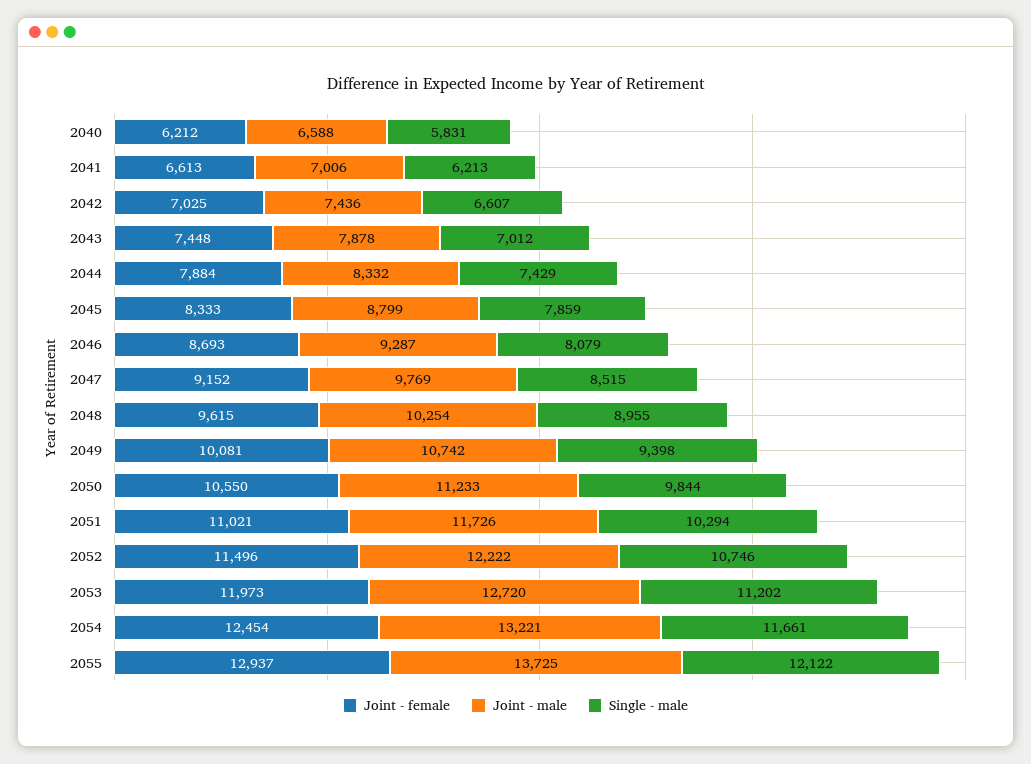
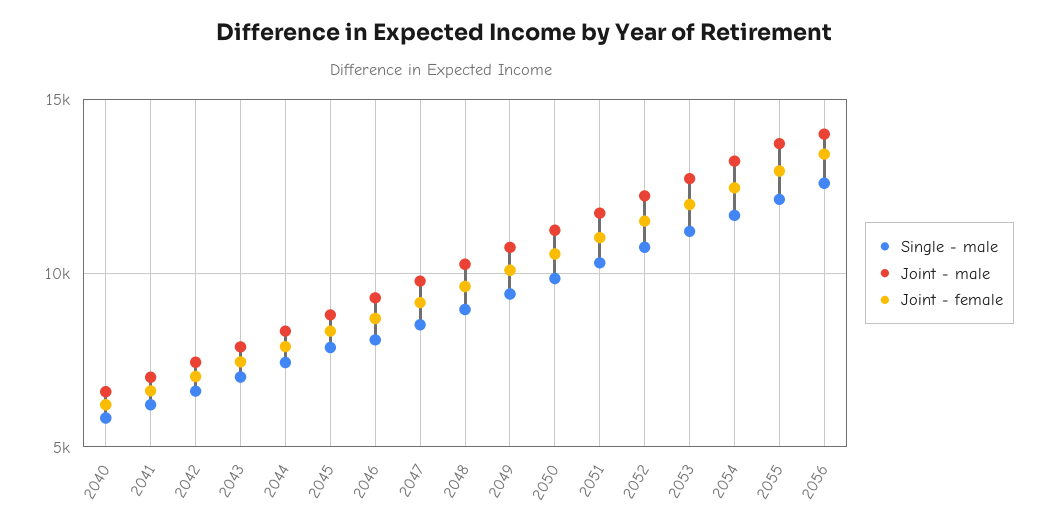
Single - male, 2056: none -> 12500
Joint - male, 2056: none -> 14000
Joint - female, 2056: none -> 13500

